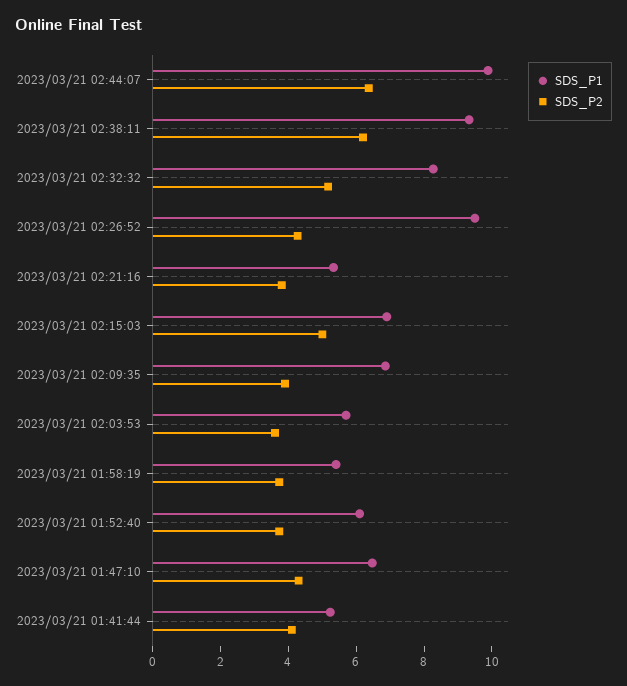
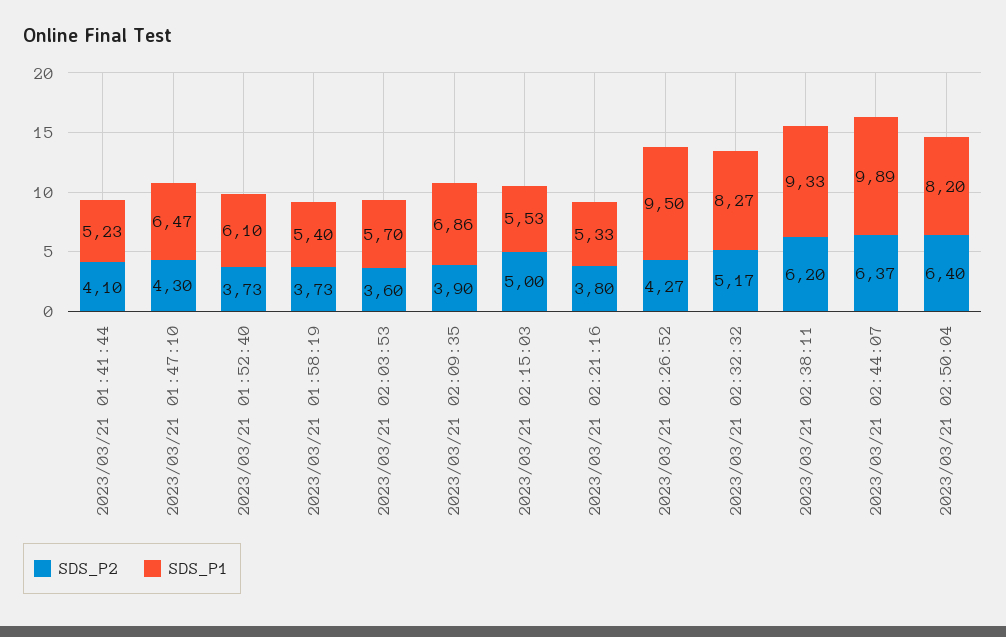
SDS_P1, 2023/03/21 02:15:03: 7 -> 5.53
SDS_P2, 2023/03/21 02:50:04: none -> 6.4
SDS_P1, 2023/03/21 02:50:04: none -> 8.2

